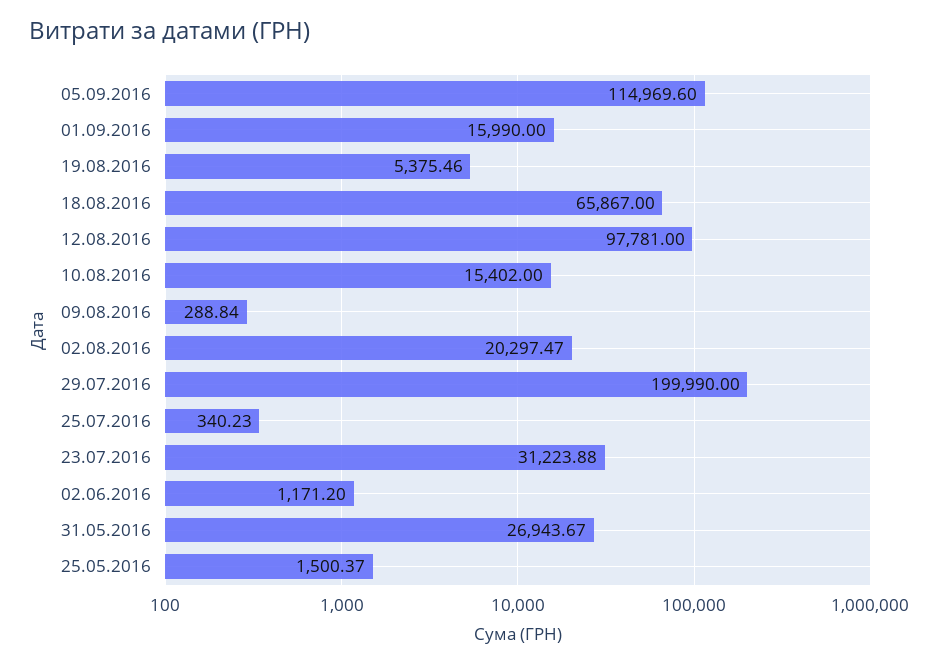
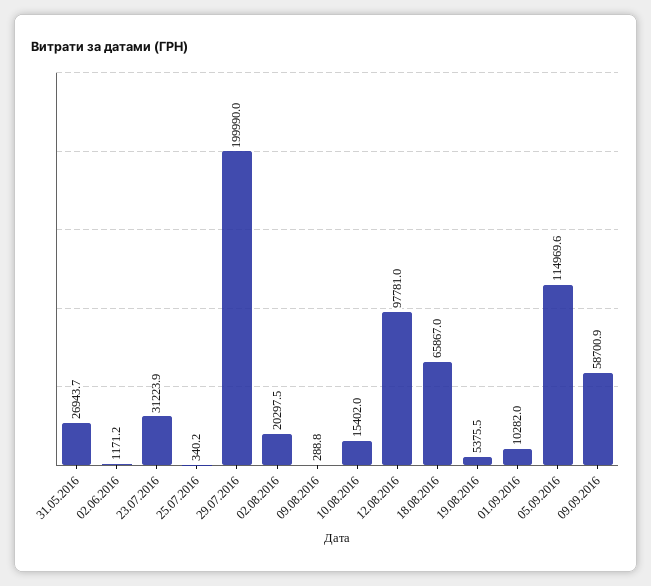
01.09.2016: 15990 -> 10282
25.05.2016: 1500.37 -> none
09.09.2016: none -> 58700.9

